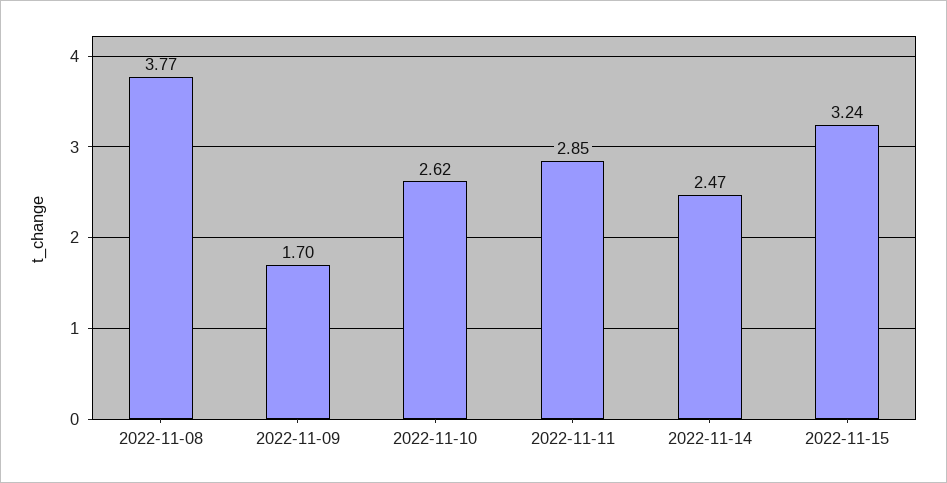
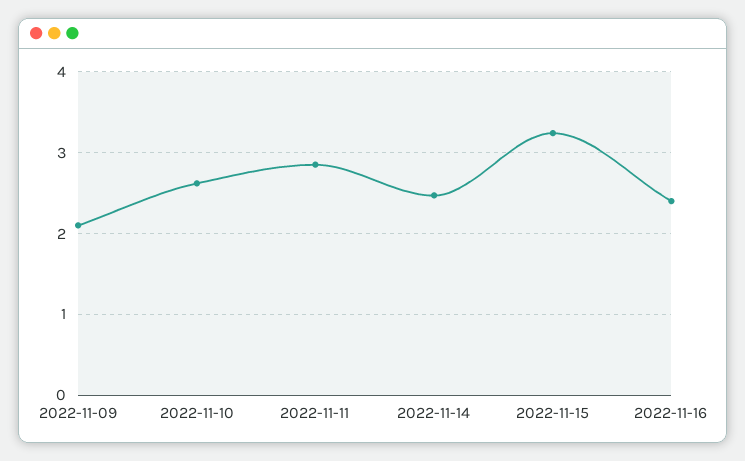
2022-11-08: 3.77 -> none
2022-11-09: 1.7 -> 2.1
2022-11-16: none -> 2.4

